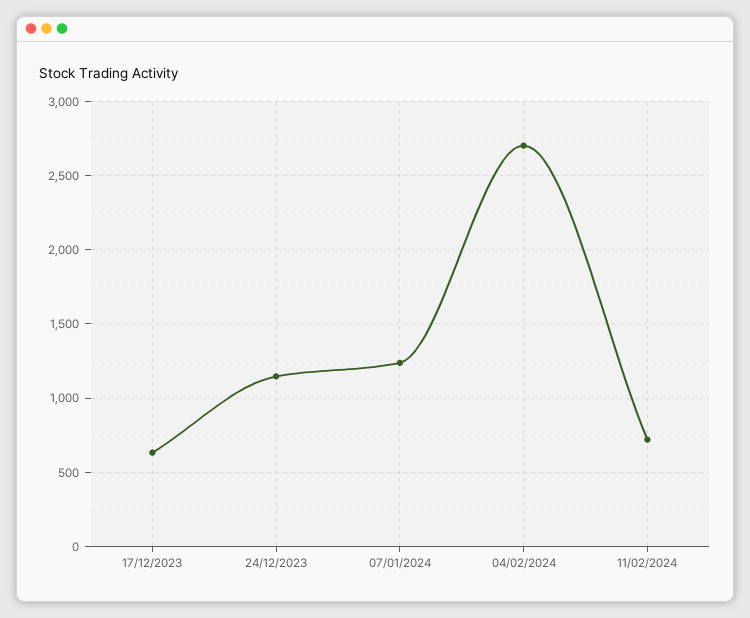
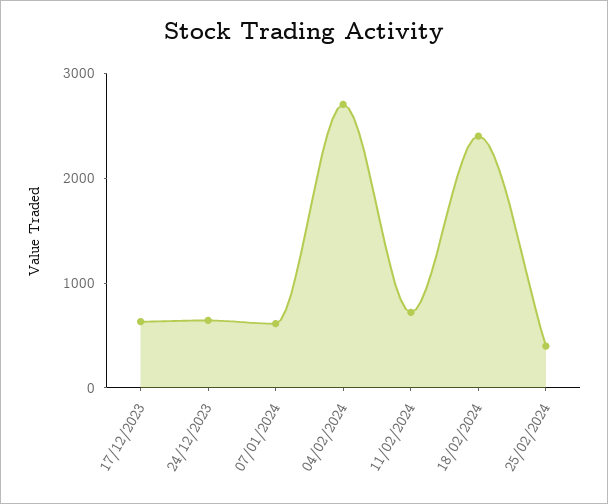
24/12/2023: 1150 -> 600
07/01/2024: 1250 -> 600
18/02/2024: none -> 2400
25/02/2024: none -> 400

